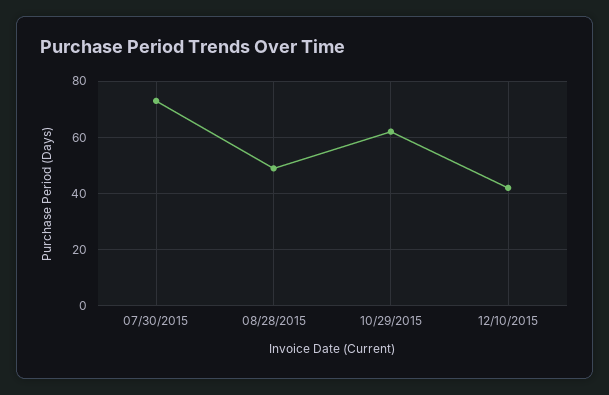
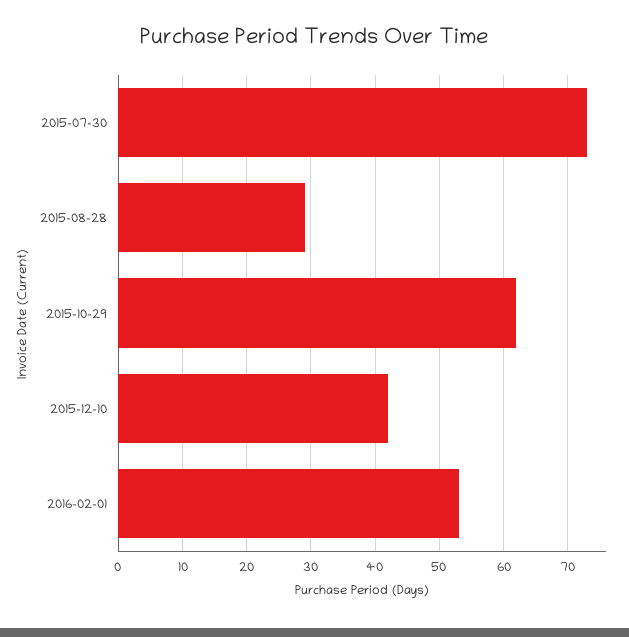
08/28/2015: 50 -> 29
2016-02-01: none -> 53

